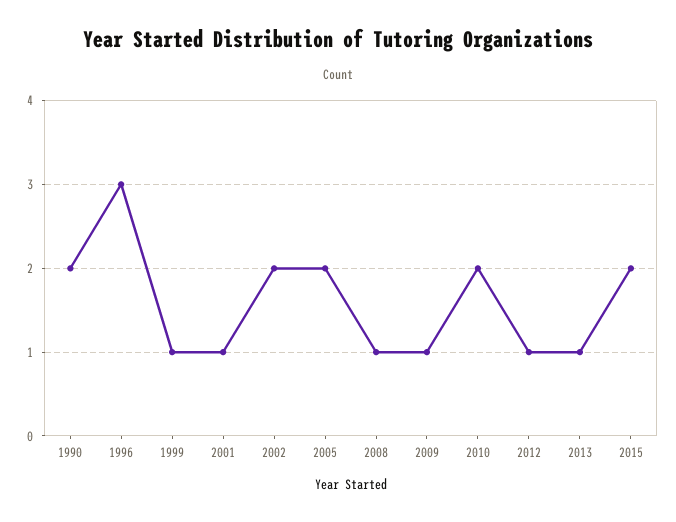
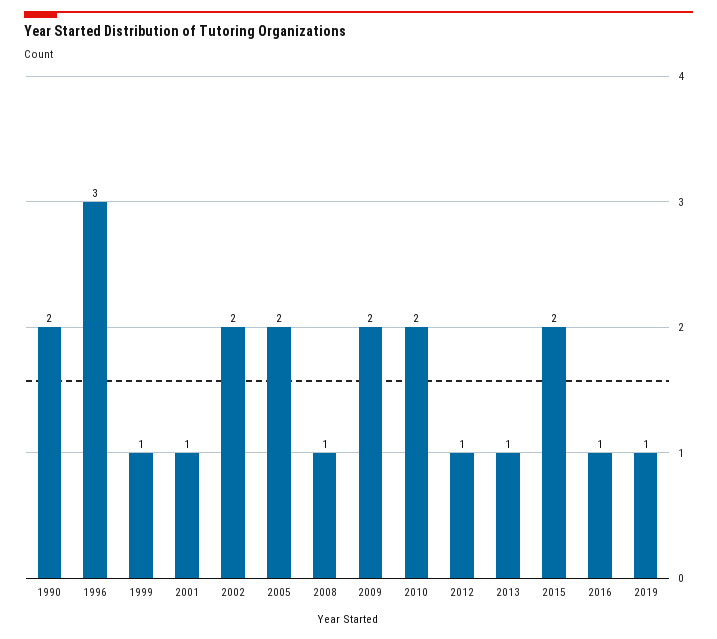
2009: 1 -> 2
2016: none -> 1
2019: none -> 1

